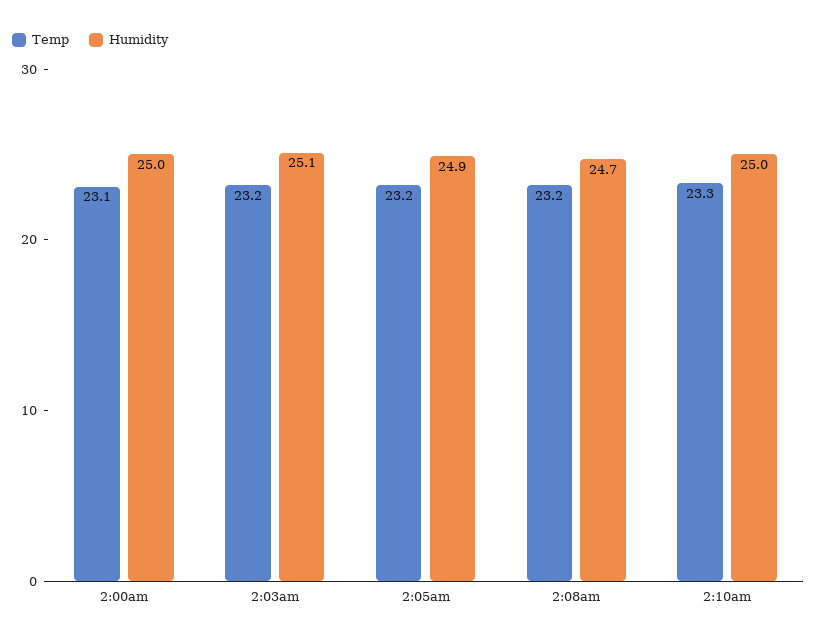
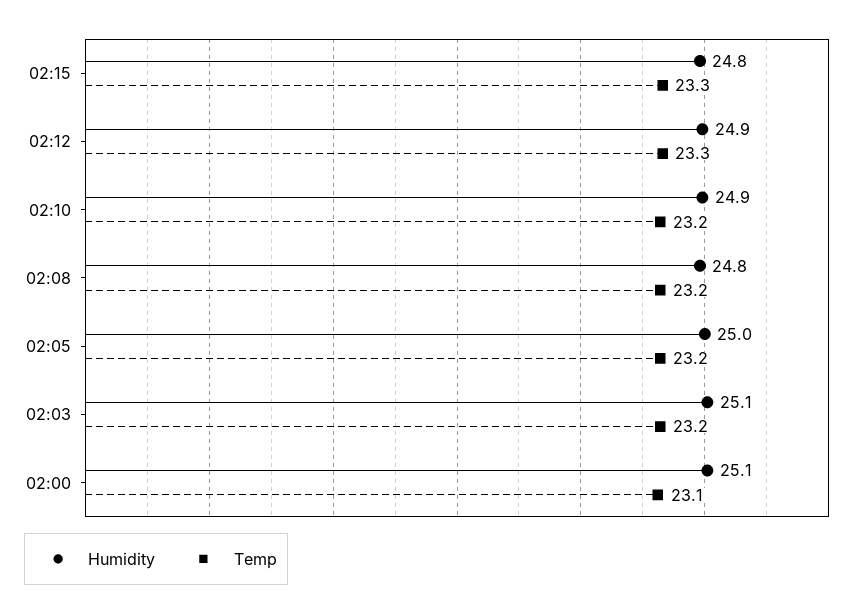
Humidity, 2:00am: 25 -> 25.1
Humidity, 2:05am: 24.9 -> 25
Humidity, 2:08am: 24.7 -> 24.8
Temp, 2:10am: 23.3 -> 23.2
Humidity, 2:10am: 25 -> 24.9
Humidity, 02:15: none -> 24.8
Temp, 02:15: none -> 23.3
Humidity, 02:12: none -> 24.9
Temp, 02:12: none -> 23.3

